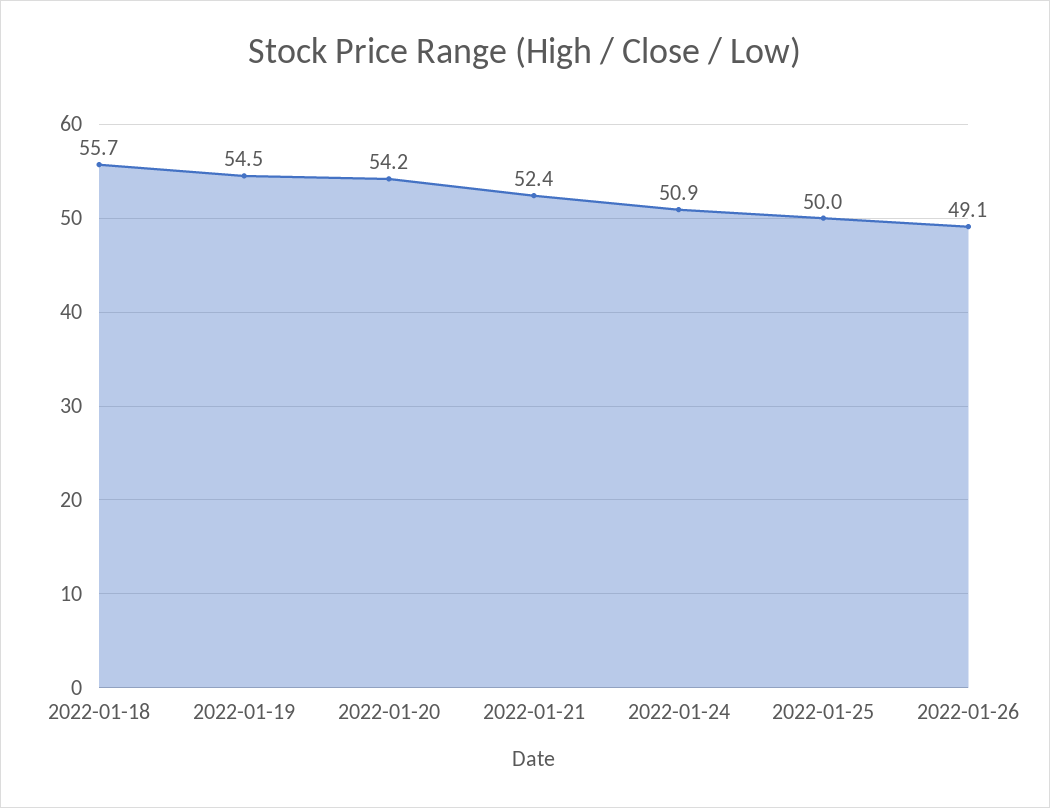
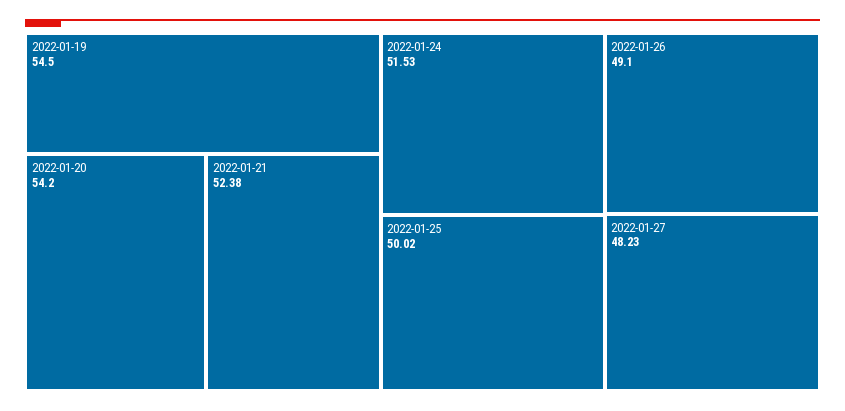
2022-01-18: 55.7 -> none
2022-01-24: 50.9 -> 51.53
2022-01-27: none -> 48.23

